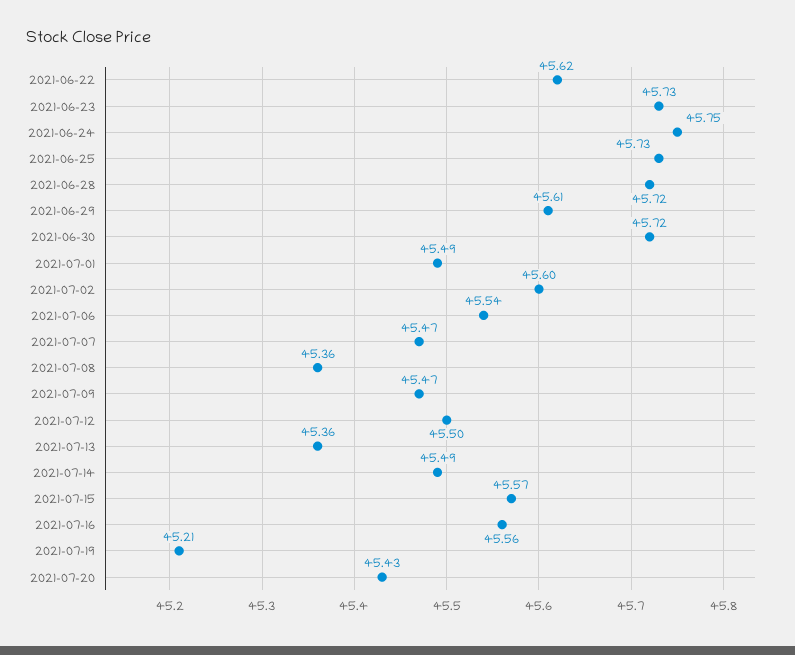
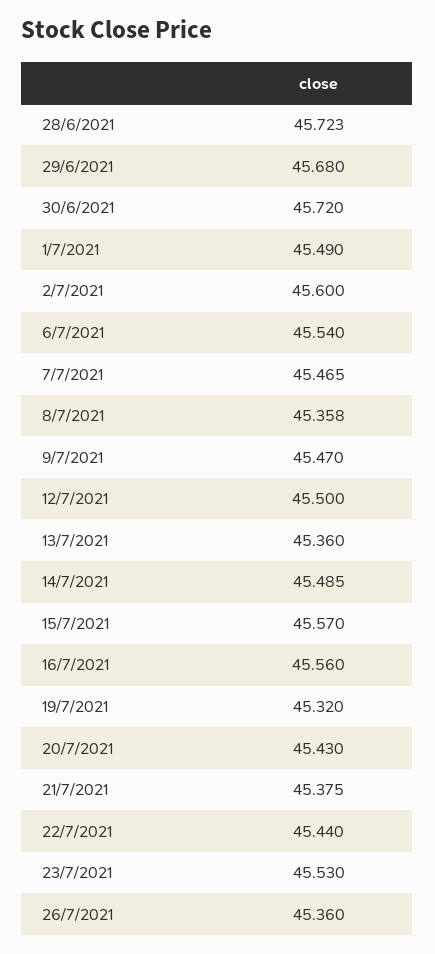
2021-06-22: 45.62 -> none
2021-06-23: 45.73 -> none
2021-06-24: 45.75 -> none
2021-06-25: 45.73 -> none
2021-06-29: 45.61 -> 45.68
2021-07-19: 45.21 -> 45.32
21/7/2021: none -> 45.375
22/7/2021: none -> 45.44
23/7/2021: none -> 45.53
26/7/2021: none -> 45.36

